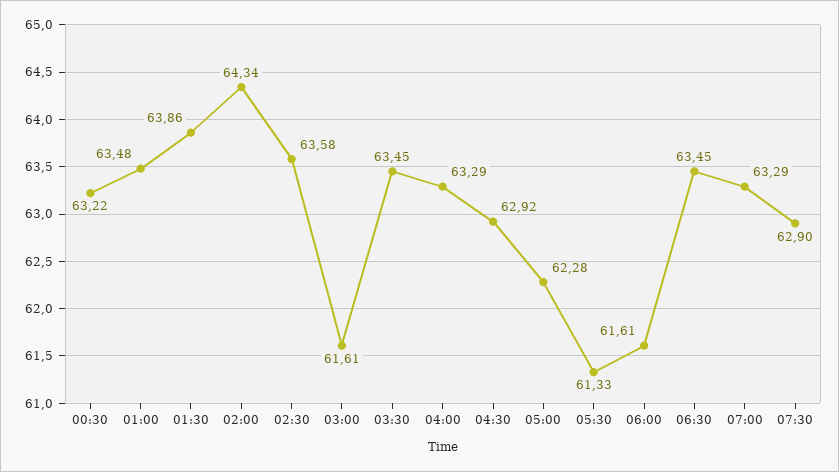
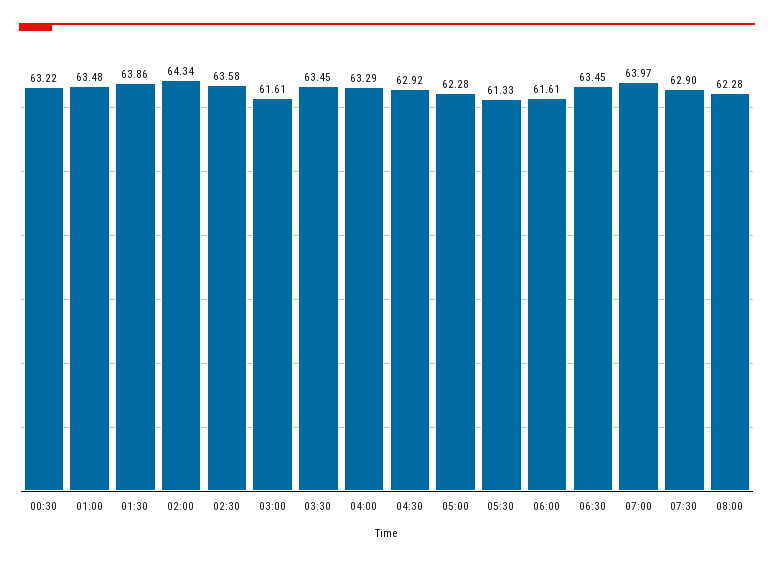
07:00: 63.29 -> 63.97
08:00: none -> 62.28

